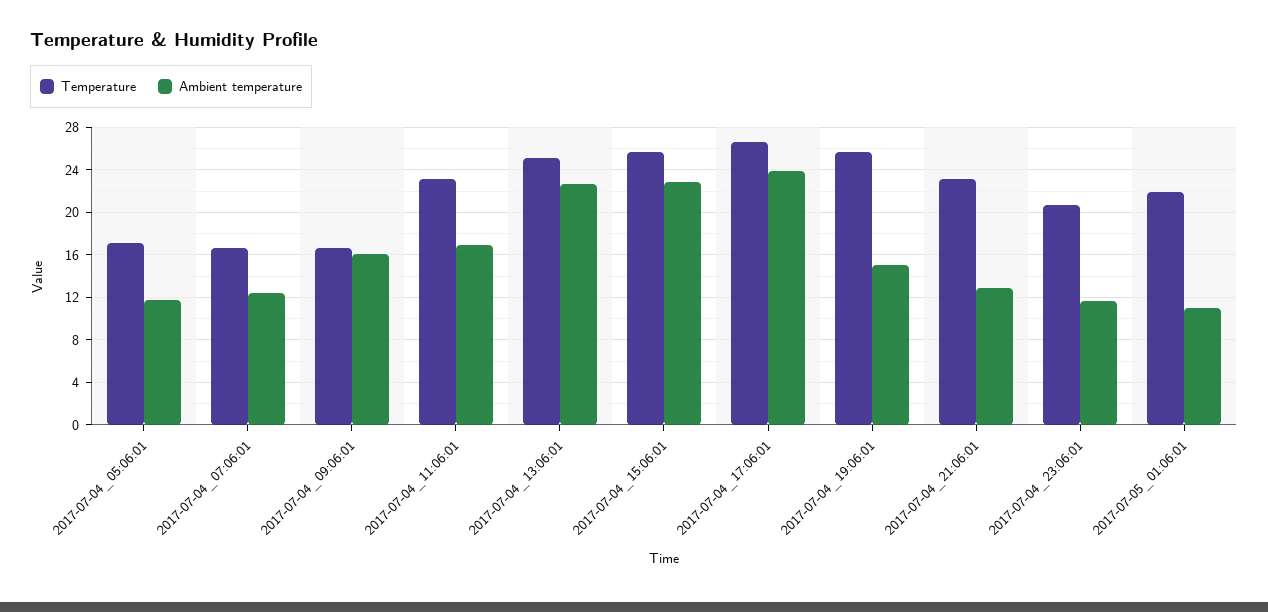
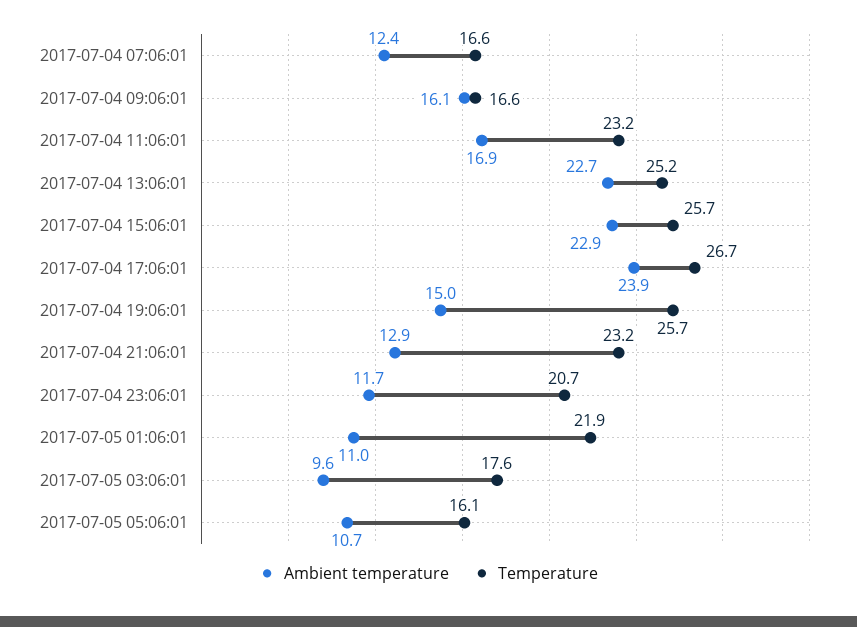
Temperature, 2017-07-04_05:06:01: 17 -> none
Ambient temperature, 2017-07-04_05:06:01: 12 -> none
Ambient temperature, 2017-07-05 03:06:01: none -> 9.6
Temperature, 2017-07-05 03:06:01: none -> 17.6
Ambient temperature, 2017-07-05 05:06:01: none -> 10.7
Temperature, 2017-07-05 05:06:01: none -> 16.1

